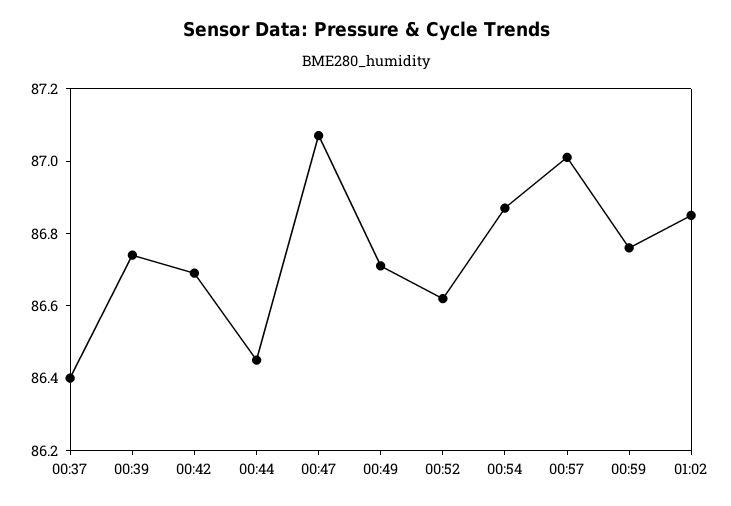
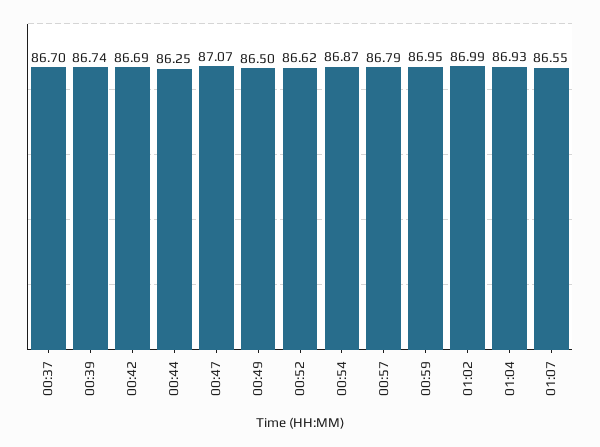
00:37: 86.4 -> 86.7
00:44: 86.45 -> 86.25
00:49: 86.7 -> 86.5
00:57: 87 -> 86.79
00:59: 86.75 -> 86.95
01:02: 86.85 -> 86.99
01:04: none -> 86.93
01:07: none -> 86.55

